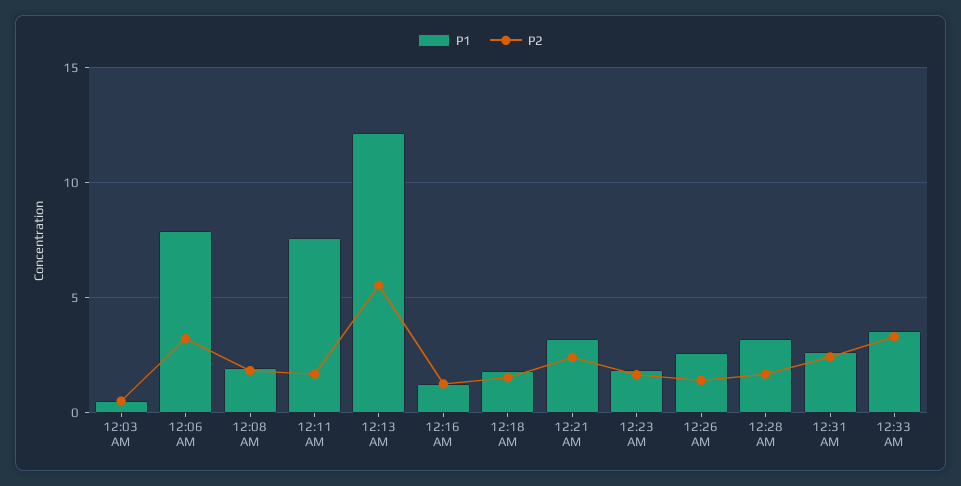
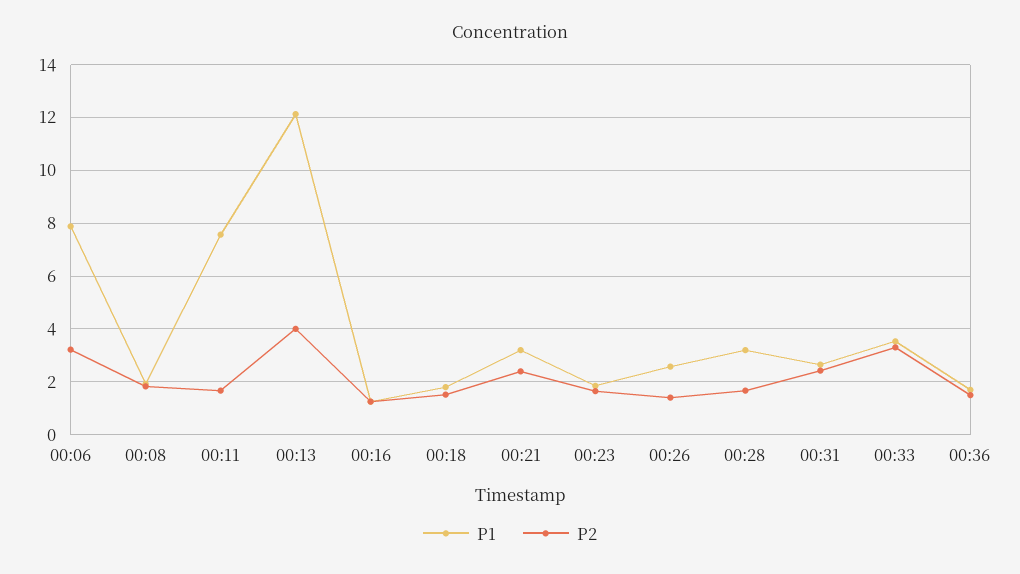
P1, 12:03 AM: 0.5 -> none
P2, 12:03 AM: 0.5 -> none
P2, 12:13 AM: 5.5 -> 4
P1, 00:36: none -> 1.75
P2, 00:36: none -> 1.5

